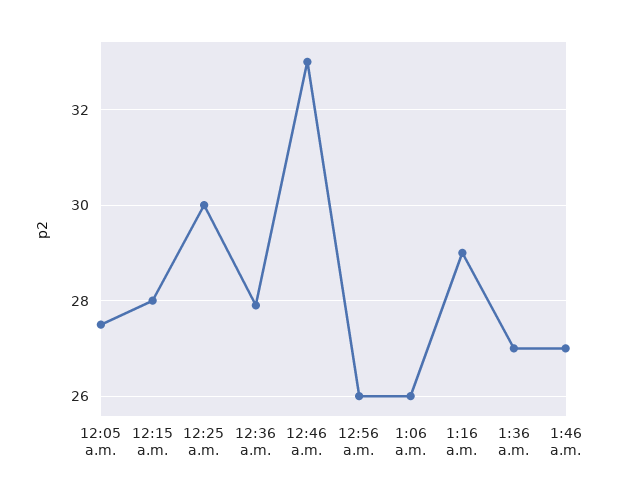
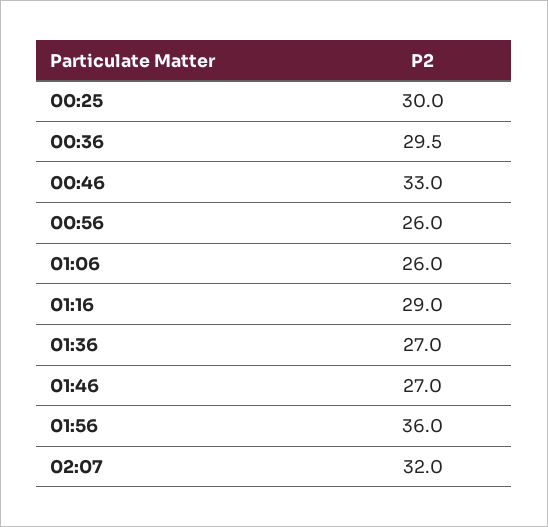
12:05 a.m.: 27.5 -> none
12:15 a.m.: 28 -> none
12:36 a.m.: 28 -> 29.5
01:56: none -> 36
02:07: none -> 32

